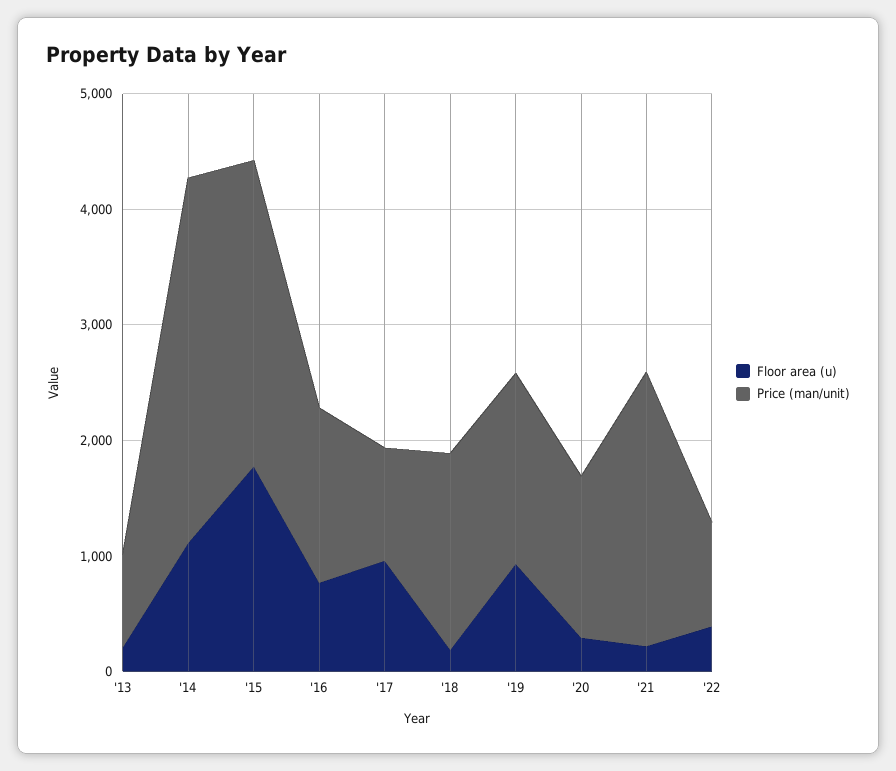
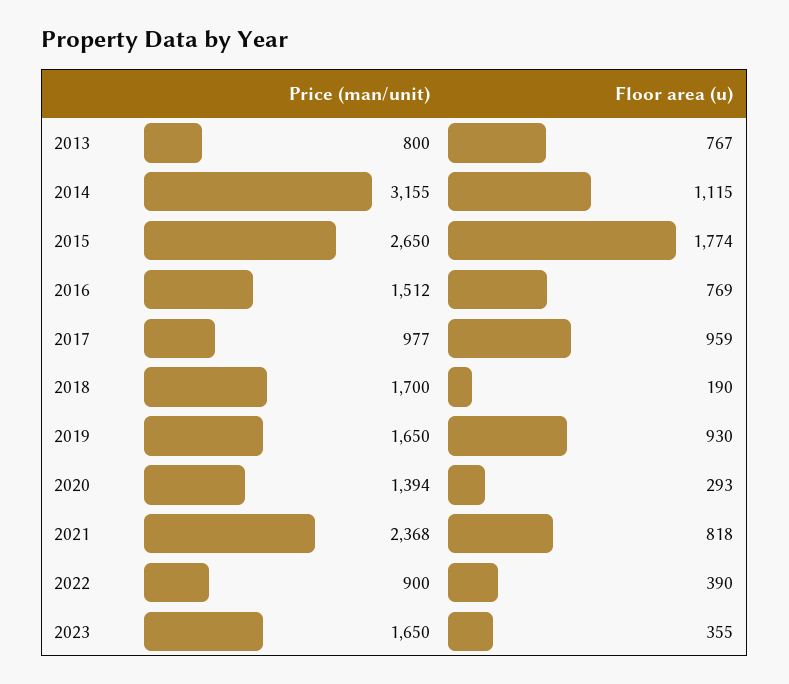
Floor area (u), '13: 200 -> 767
Floor area (u), '21: 200 -> 818
Price (man/unit), 2023: none -> 1650
Floor area (u), 2023: none -> 355

